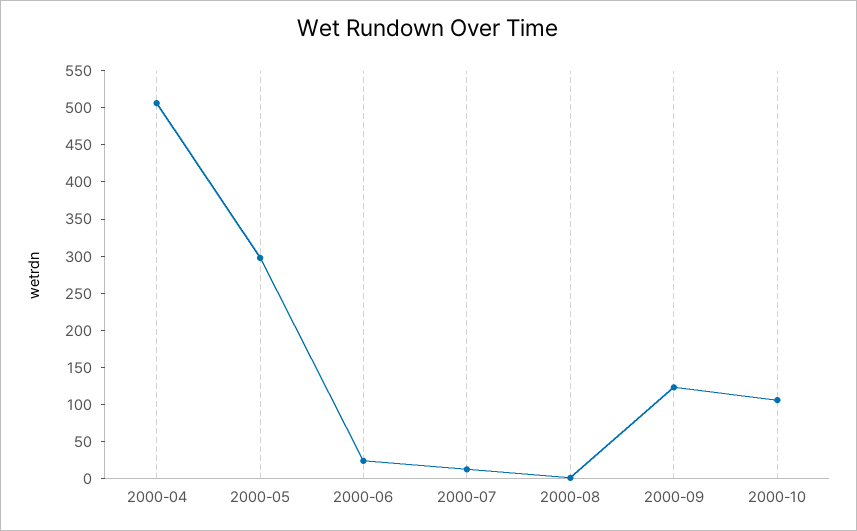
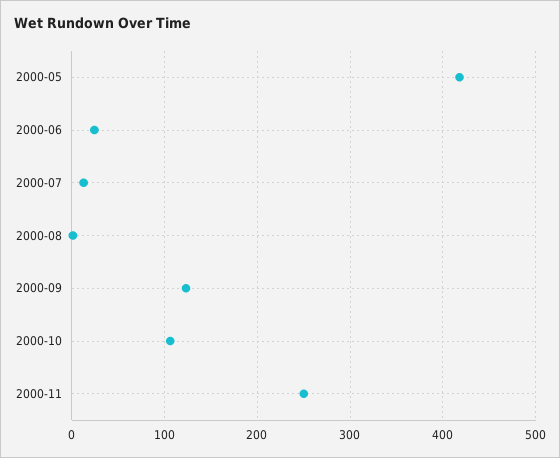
2000-04: 500 -> none
2000-05: 300 -> 420
2000-11: none -> 250

